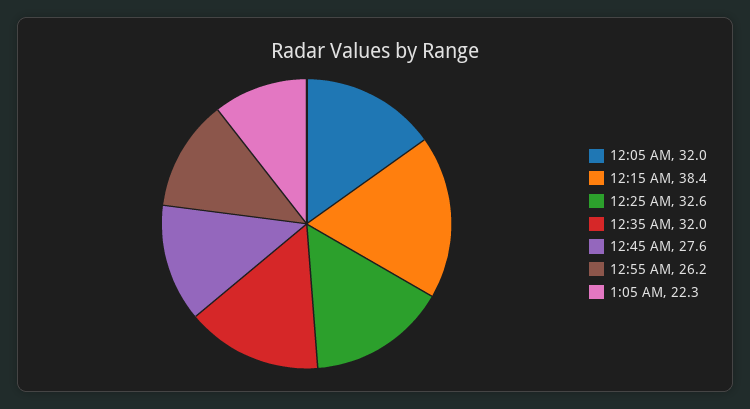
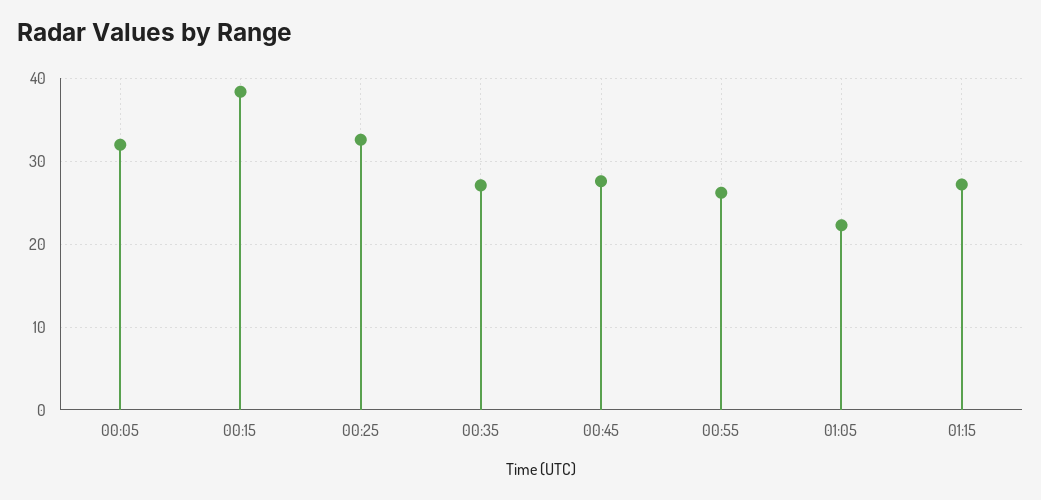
12:35 AM: 32 -> 27
01:15: none -> 27

